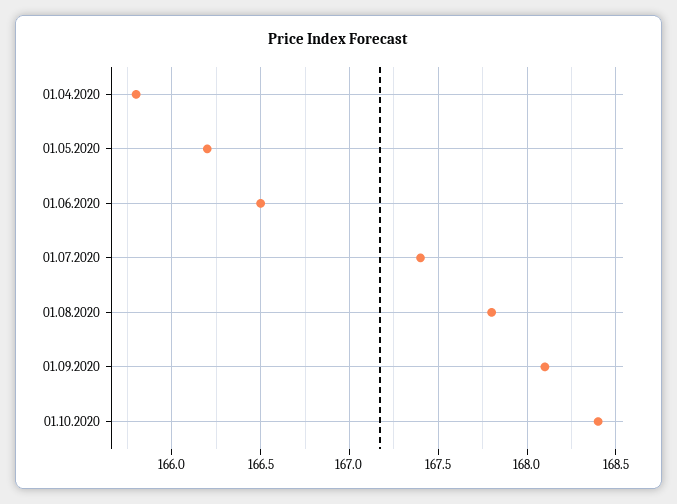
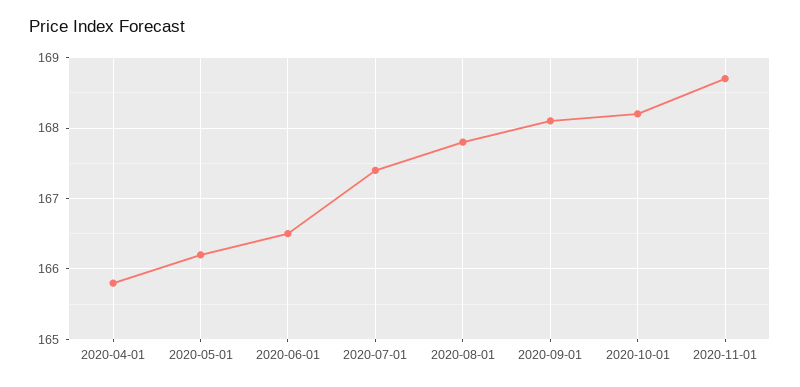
01.10.2020: 168.4 -> 168.2
2020-11-01: none -> 168.7

